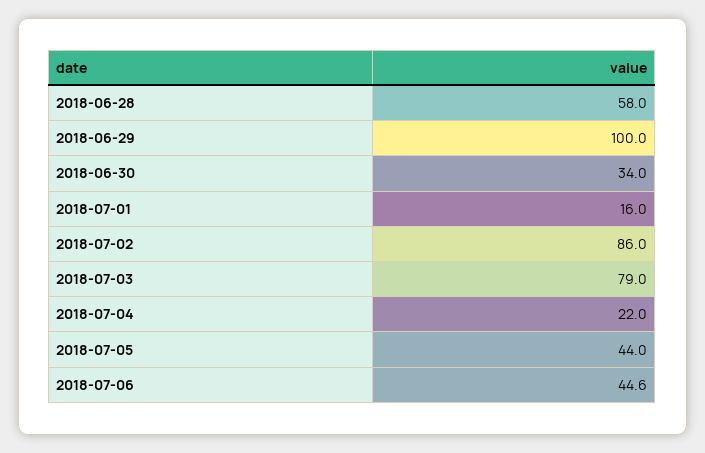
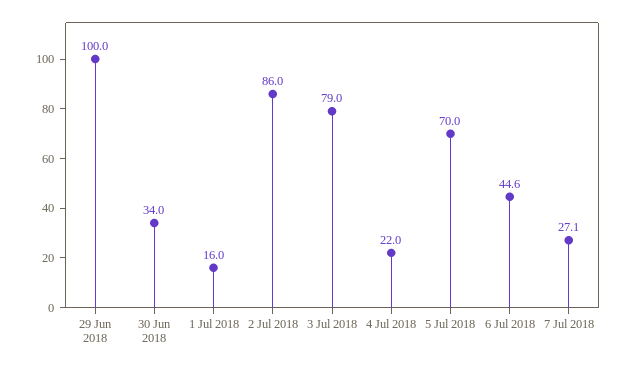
2018-06-28: 58 -> none
2018-07-05: 44 -> 70
7 Jul 2018: none -> 27.1

